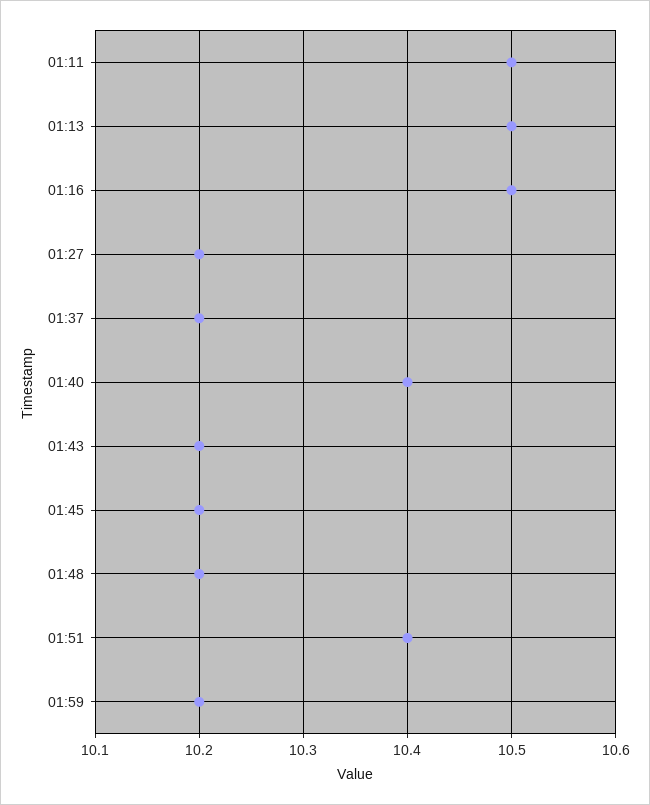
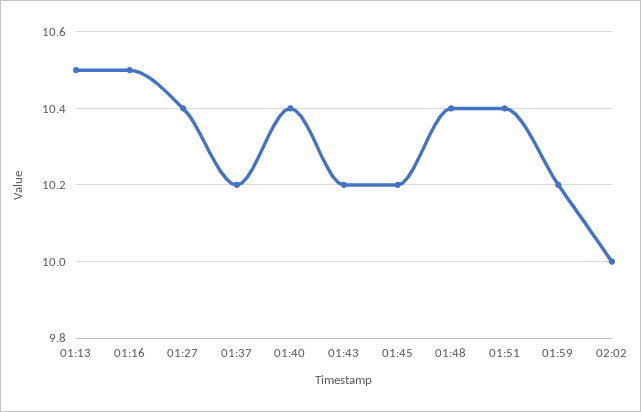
01:11: 10.5 -> none
01:27: 10.2 -> 10.4
01:48: 10.2 -> 10.4
02:02: none -> 10

